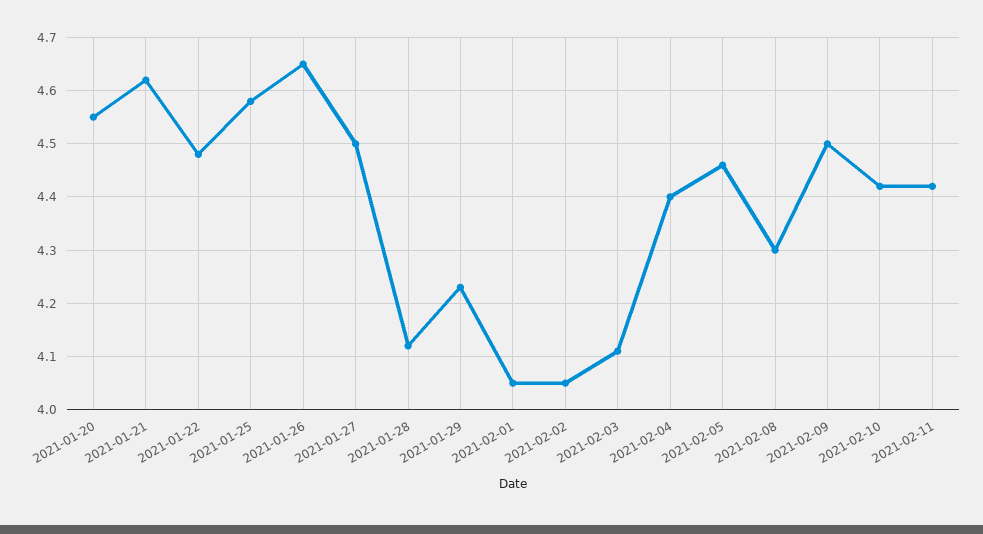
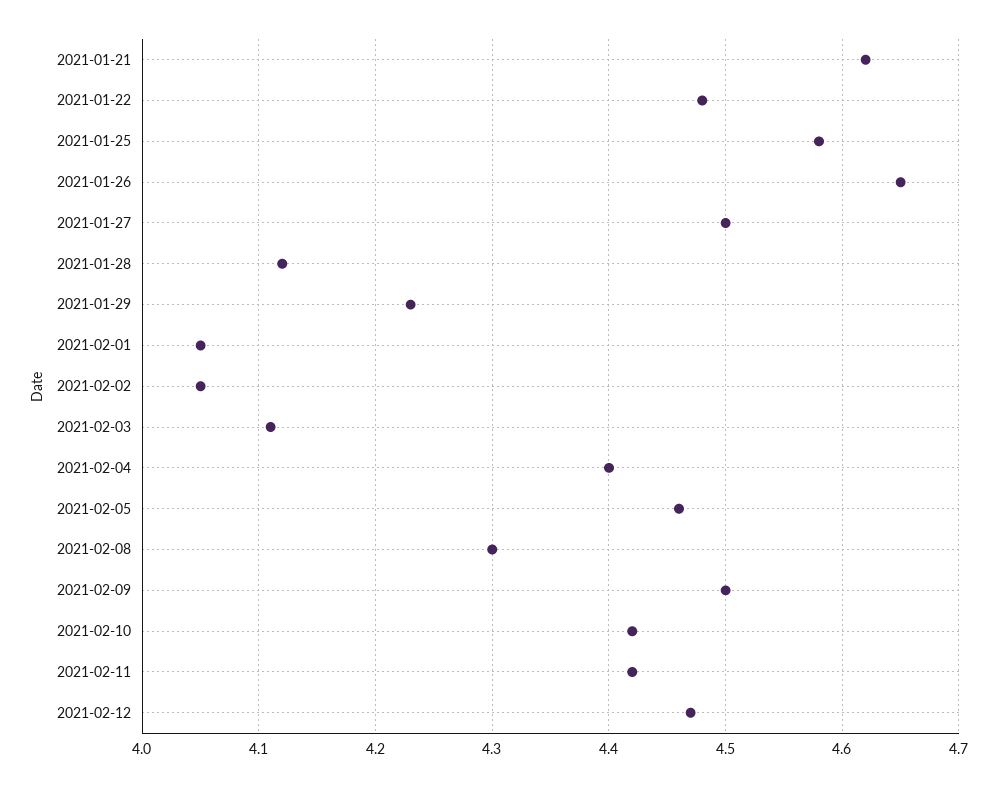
2021-01-20: 4.55 -> none
2021-02-12: none -> 4.47

